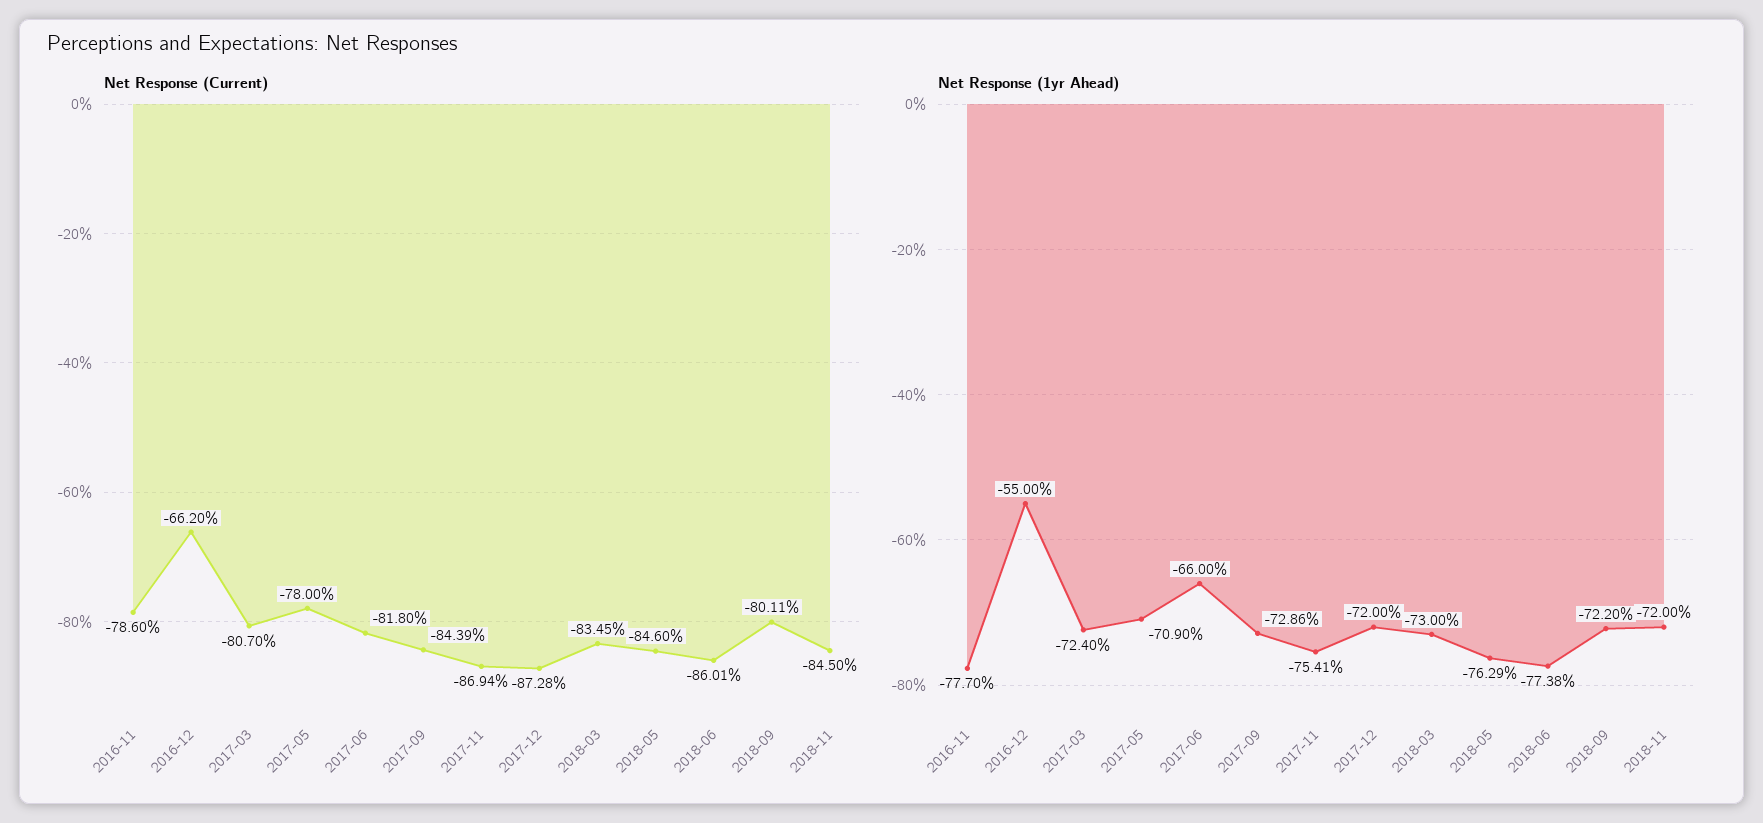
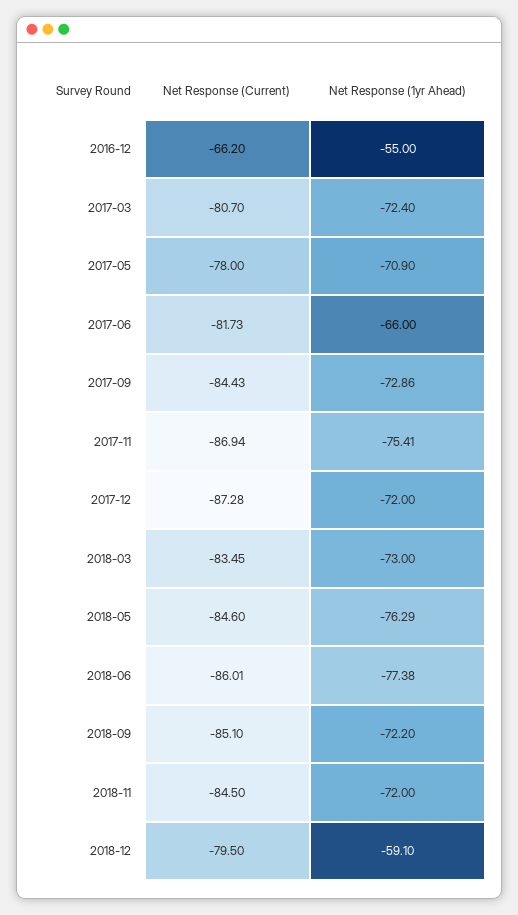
Net Response (Current), 2016-11: -78.6 -> none
Net Response (Current), 2017-06: -81.8 -> -81.73
Net Response (Current), 2017-09: -84.39 -> -84.43
Net Response (Current), 2018-09: -80.11 -> -85.1
Net Response (1yr Ahead), 2016-11: -77.7 -> none
Net Response (Current), 2018-12: none -> -79.5
Net Response (1yr Ahead), 2018-12: none -> -59.1

